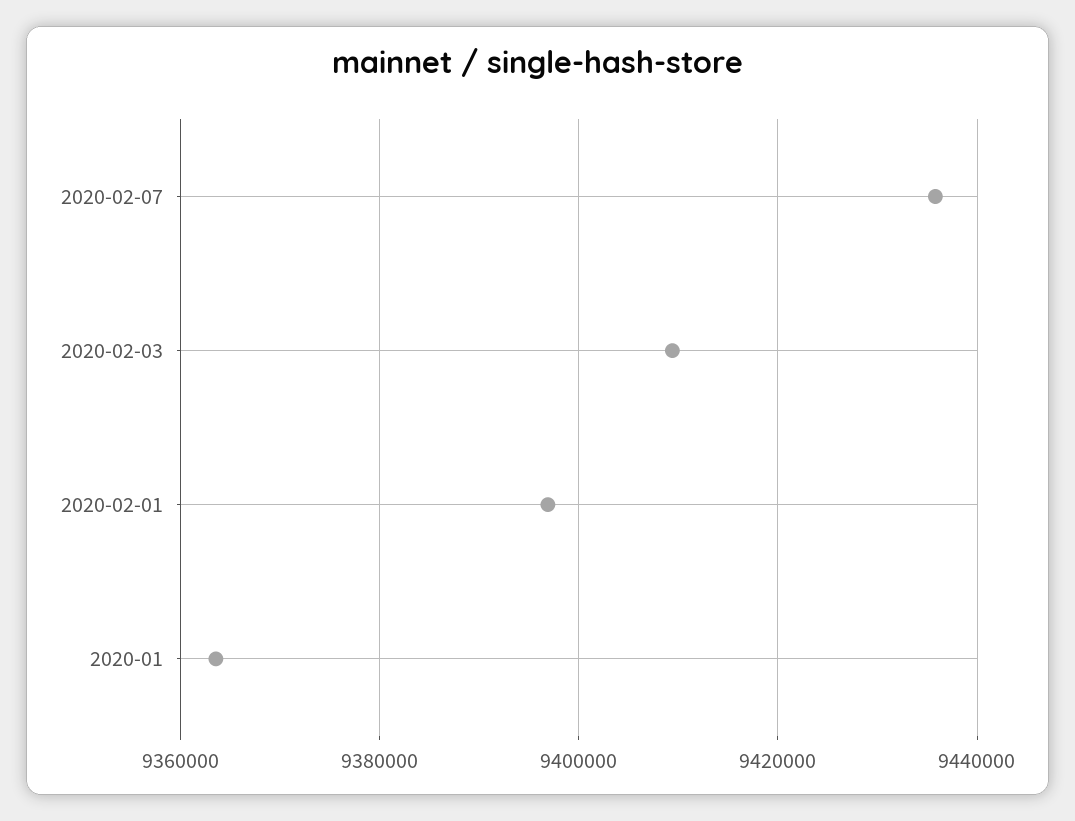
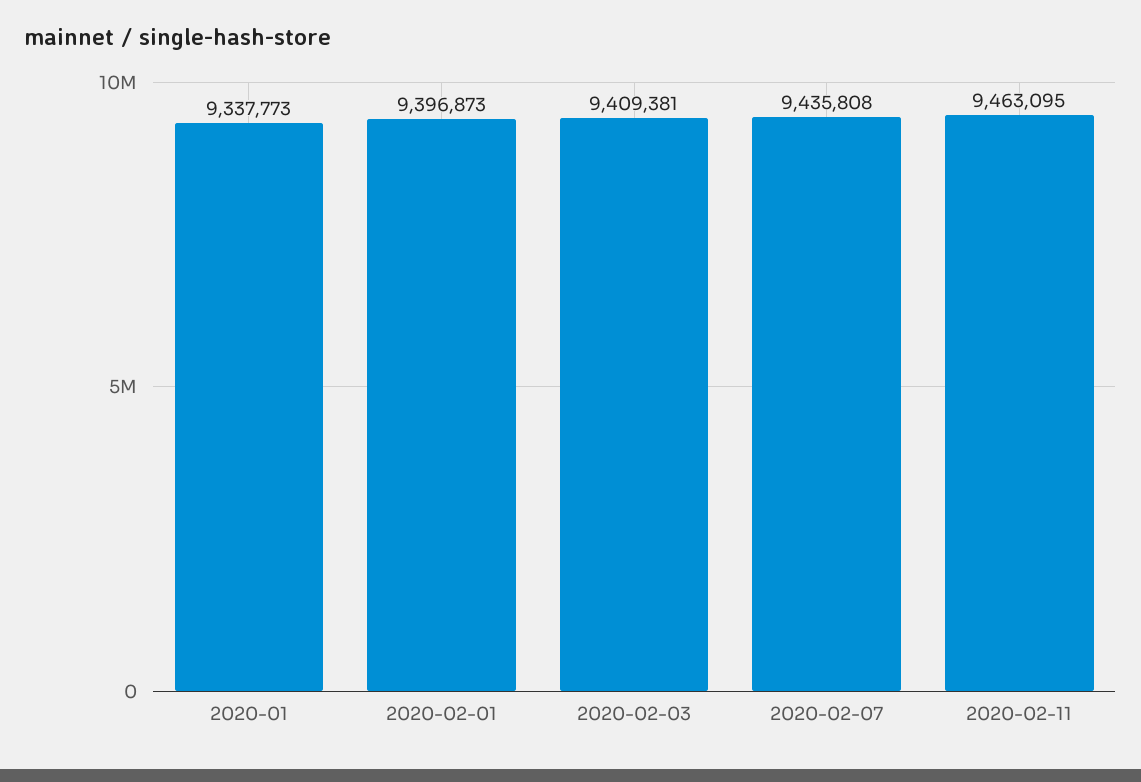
2020-01: 9364000 -> 9337773
2020-02-11: none -> 9463095

